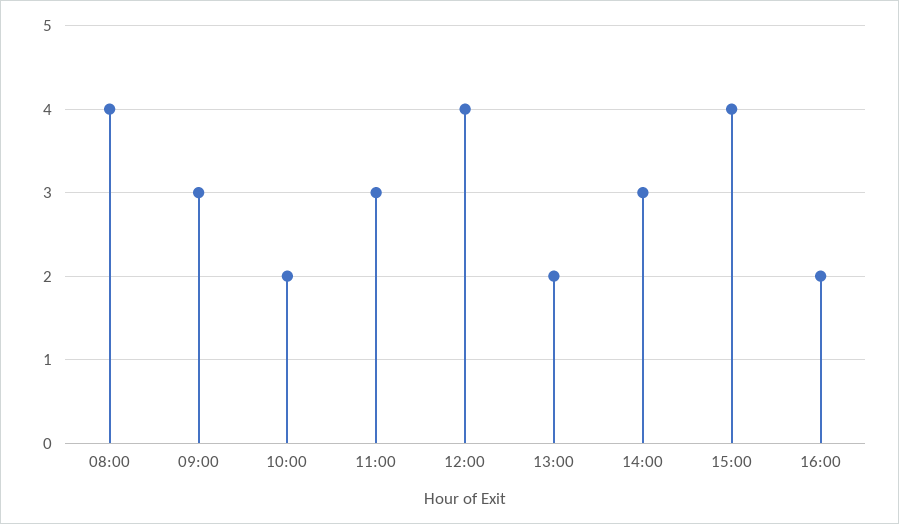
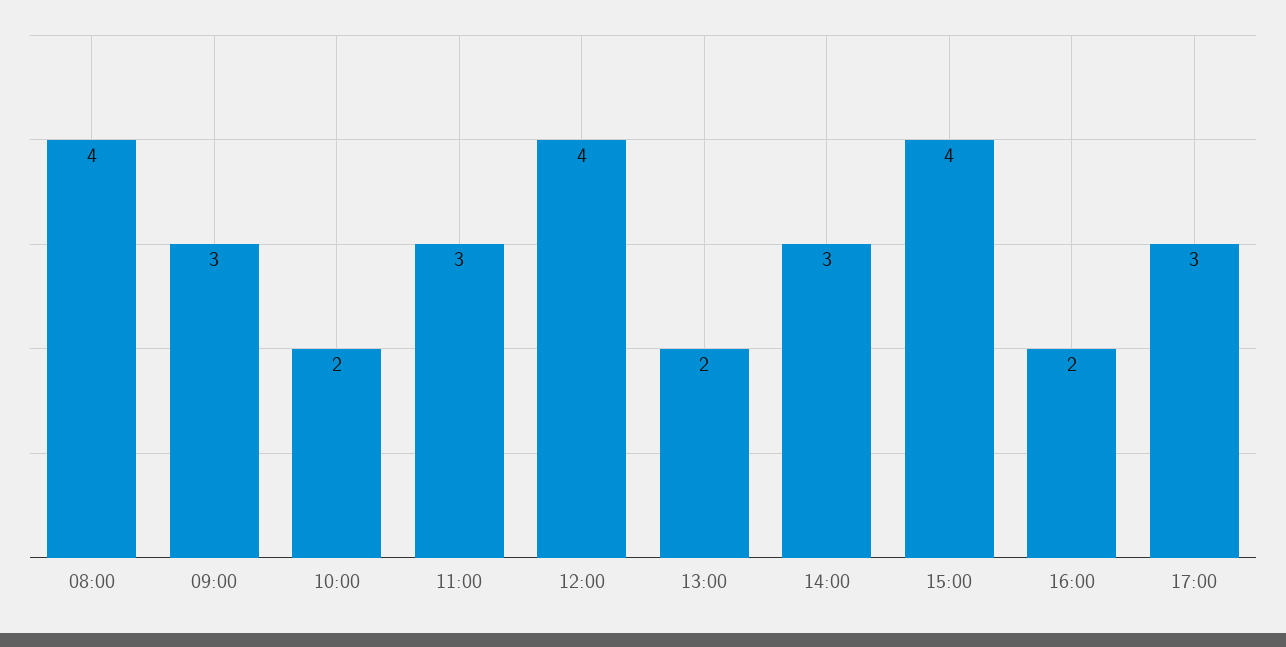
17:00: none -> 3

